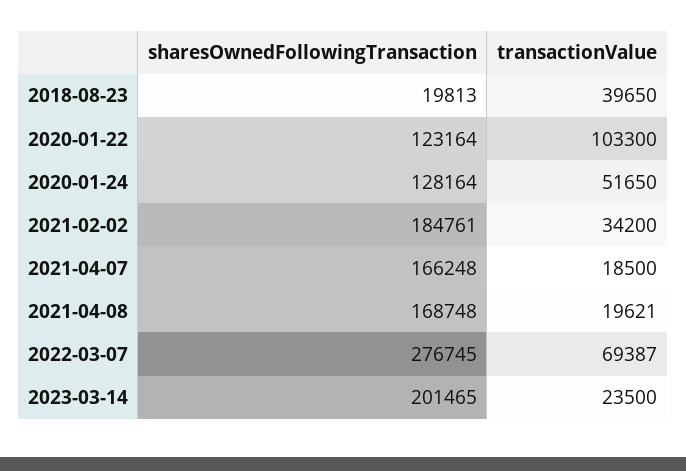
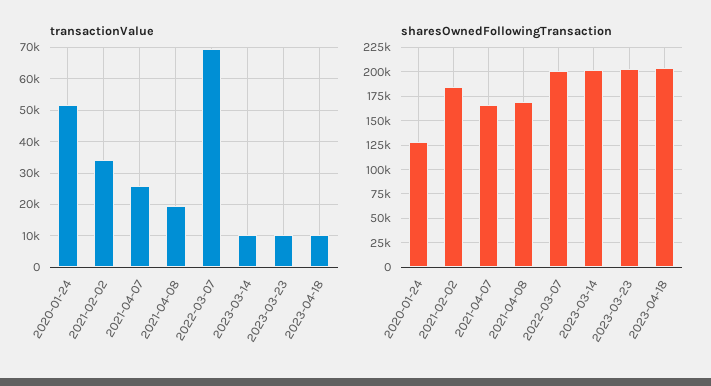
sharesOwnedFollowingTransaction, 2018-08-23: 19813 -> none
transactionValue, 2018-08-23: 39650 -> none
sharesOwnedFollowingTransaction, 2020-01-22: 123164 -> none
transactionValue, 2020-01-22: 103300 -> none
transactionValue, 2021-04-07: 18500 -> 26000
sharesOwnedFollowingTransaction, 2022-03-07: 276745 -> 200000
transactionValue, 2023-03-14: 23500 -> 10000
transactionValue, 2023-03-23: none -> 10000
transactionValue, 2023-04-18: none -> 10000
sharesOwnedFollowingTransaction, 2023-03-23: none -> 200000
sharesOwnedFollowingTransaction, 2023-04-18: none -> 200000

